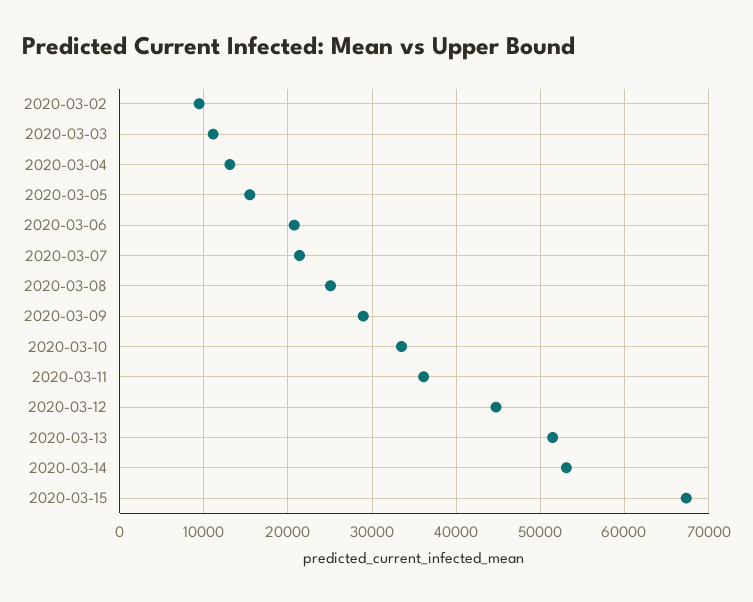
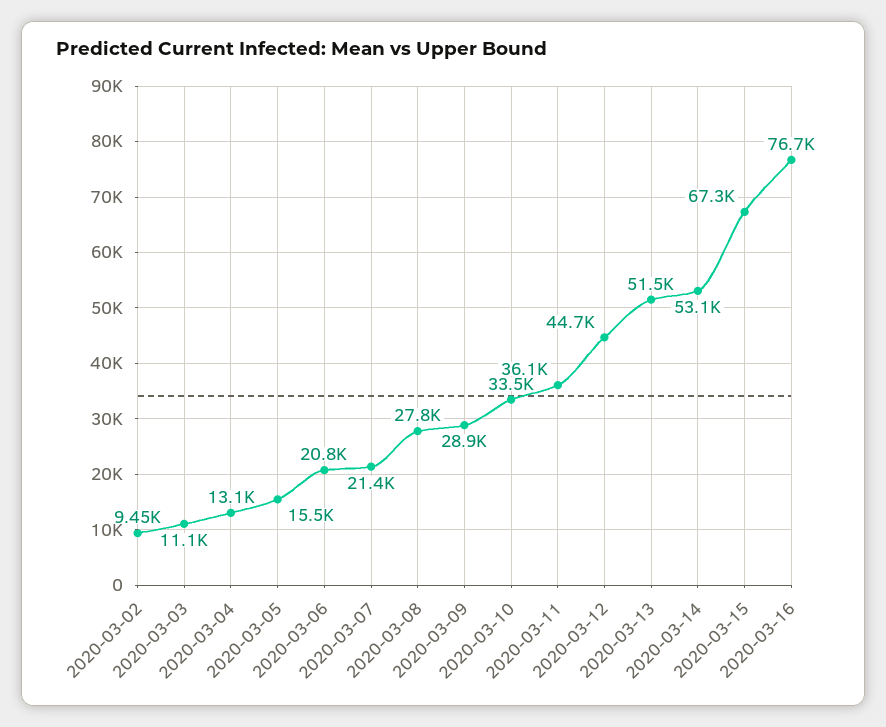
2020-03-08: 25000 -> 27800
2020-03-16: none -> 76700

